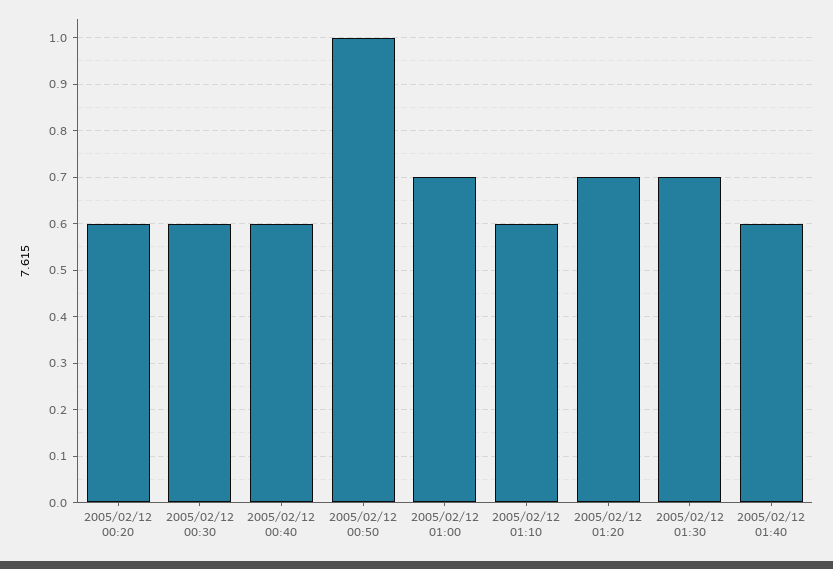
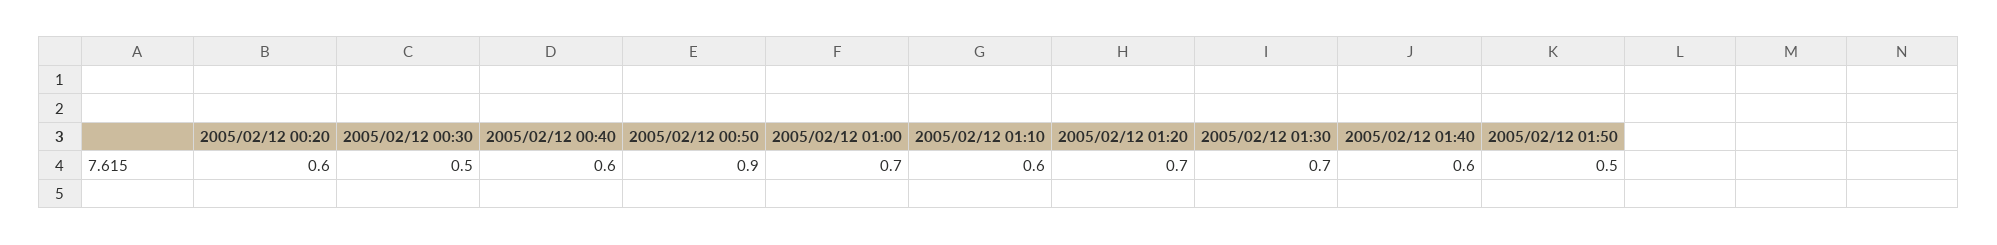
2005/02/12 00:30: 0.6 -> 0.5
2005/02/12 00:50: 1 -> 0.9
2005/02/12 01:50: none -> 0.5

